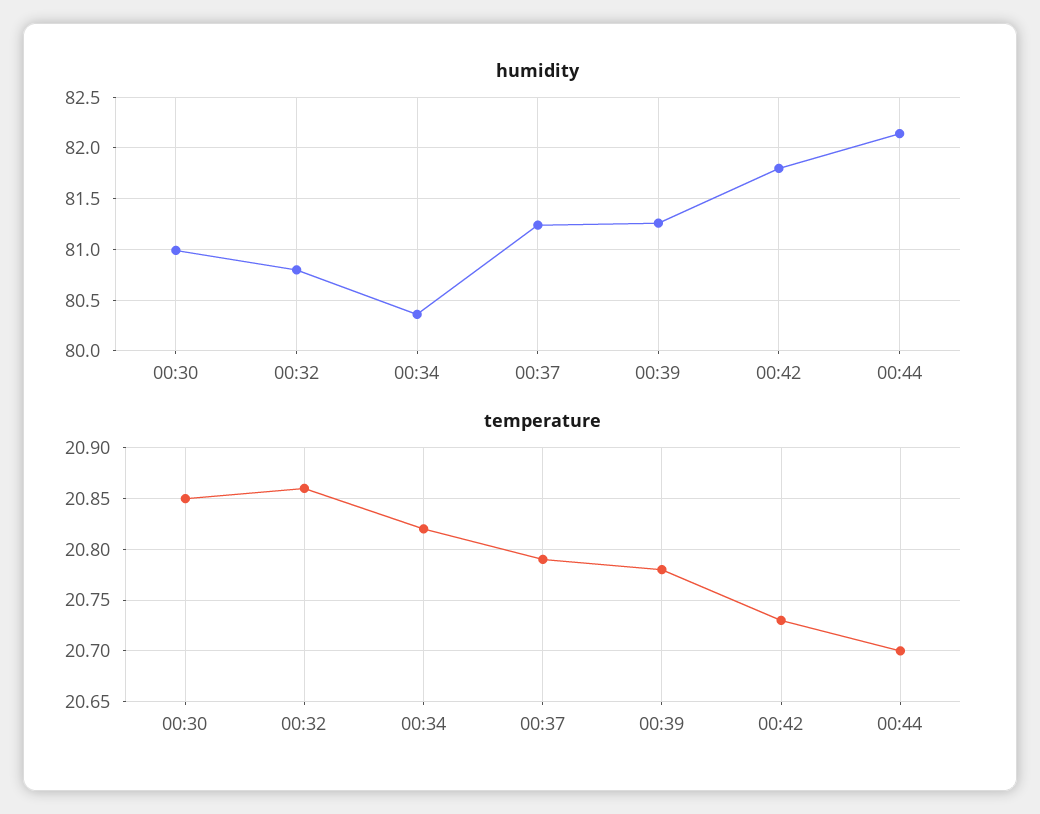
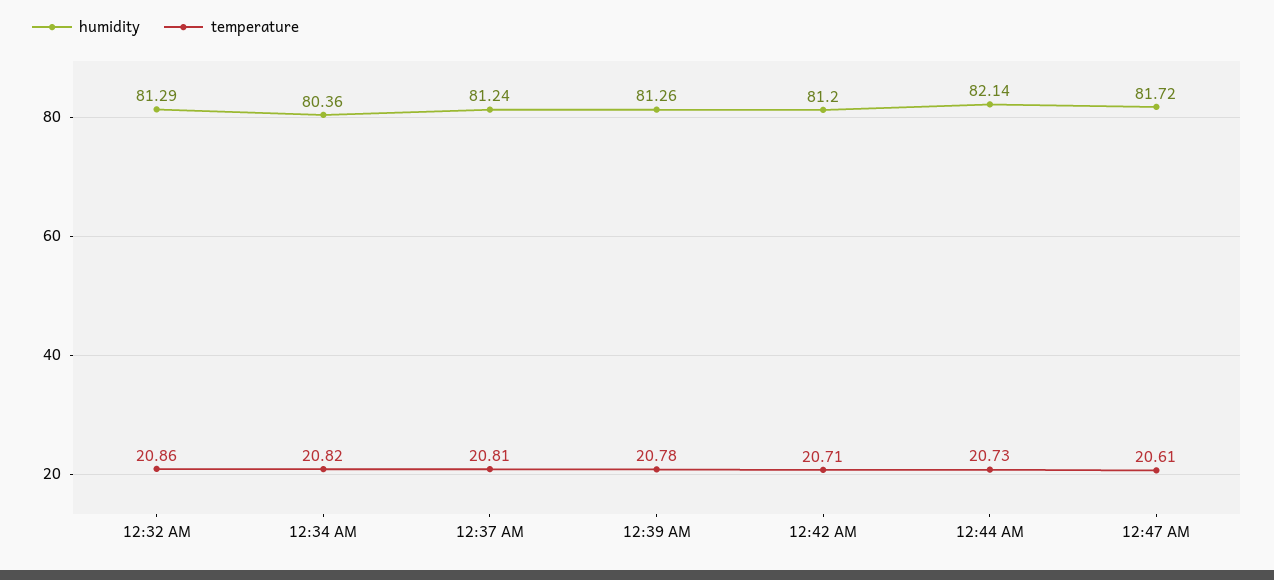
humidity, 00:30: 81 -> none
humidity, 00:32: 80.8 -> 81.29
humidity, 00:42: 81.8 -> 81.2
temperature, 00:30: 20.85 -> none
temperature, 00:37: 20.79 -> 20.81
temperature, 00:42: 20.73 -> 20.71
temperature, 00:44: 20.7 -> 20.73
humidity, 12:47 AM: none -> 81.72
temperature, 12:47 AM: none -> 20.61

